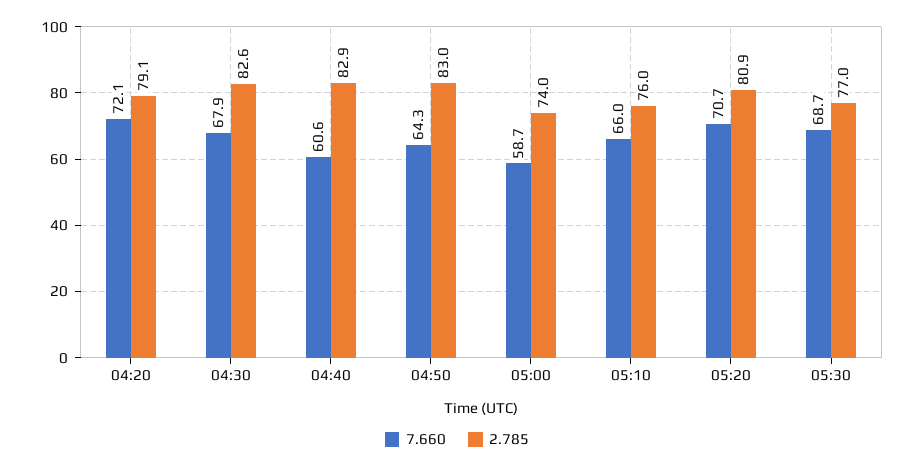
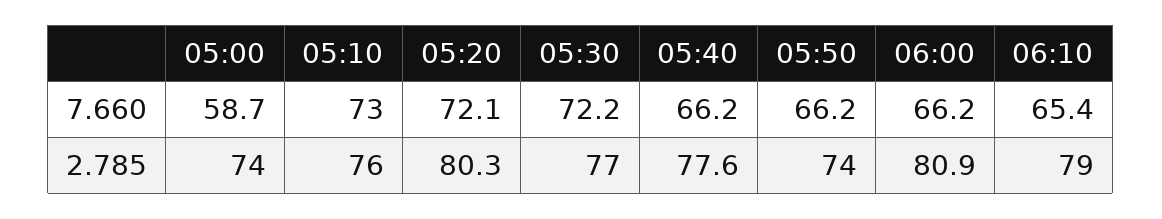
7.660, 04:20: 72.1 -> none
2.785, 04:20: 79.1 -> none
7.660, 04:30: 67.9 -> none
2.785, 04:30: 82.6 -> none
7.660, 04:40: 60.6 -> none
2.785, 04:40: 82.9 -> none
7.660, 04:50: 64.3 -> none
2.785, 04:50: 83 -> none
7.660, 05:10: 66 -> 73
7.660, 05:20: 70.7 -> 72.1
2.785, 05:20: 80.9 -> 80.3
7.660, 05:30: 68.7 -> 72.2
7.660, 05:40: none -> 66.2
7.660, 05:50: none -> 66.2
7.660, 06:00: none -> 66.2
7.660, 06:10: none -> 65.4
2.785, 05:40: none -> 77.6
2.785, 05:50: none -> 74
2.785, 06:00: none -> 80.9
2.785, 06:10: none -> 79

